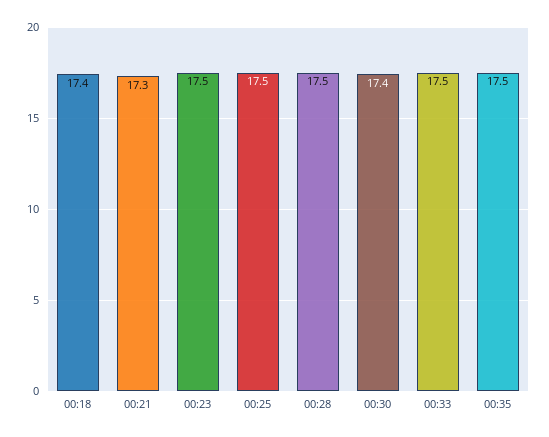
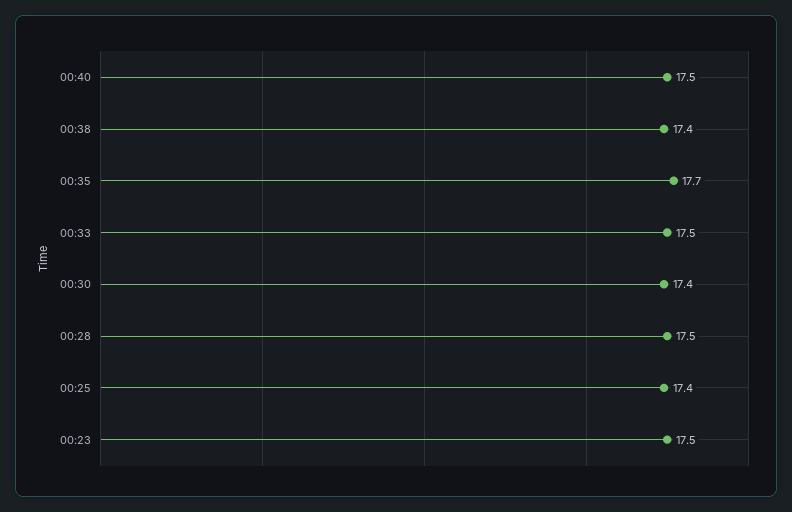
00:18: 17.4 -> none
00:21: 17.3 -> none
00:25: 17.5 -> 17.4
00:35: 17.5 -> 17.7
00:40: none -> 17.5
00:38: none -> 17.4

